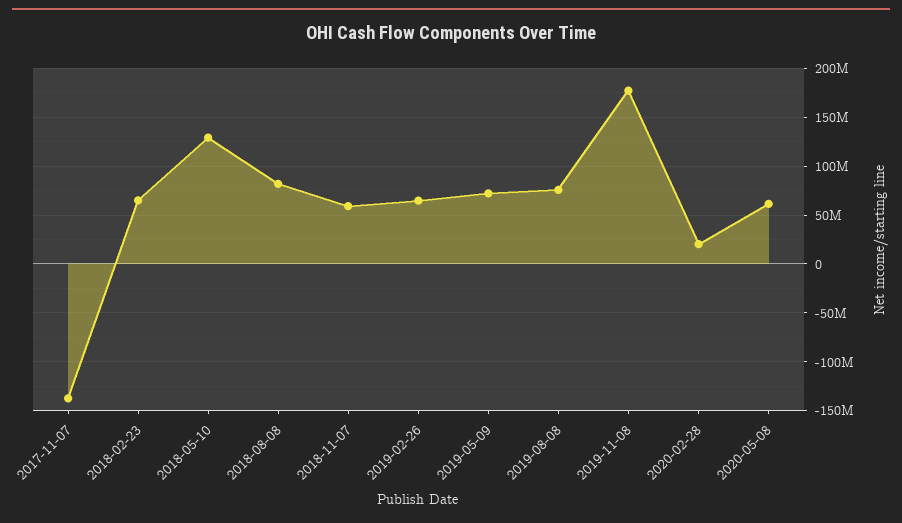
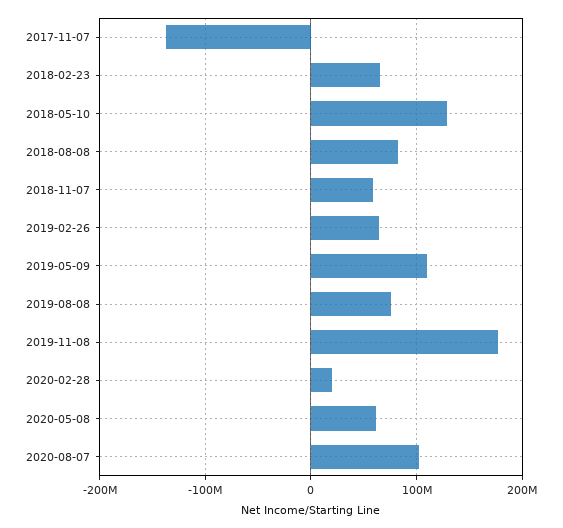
2019-05-09: 70000000 -> 110000000
2020-08-07: none -> 100000000

